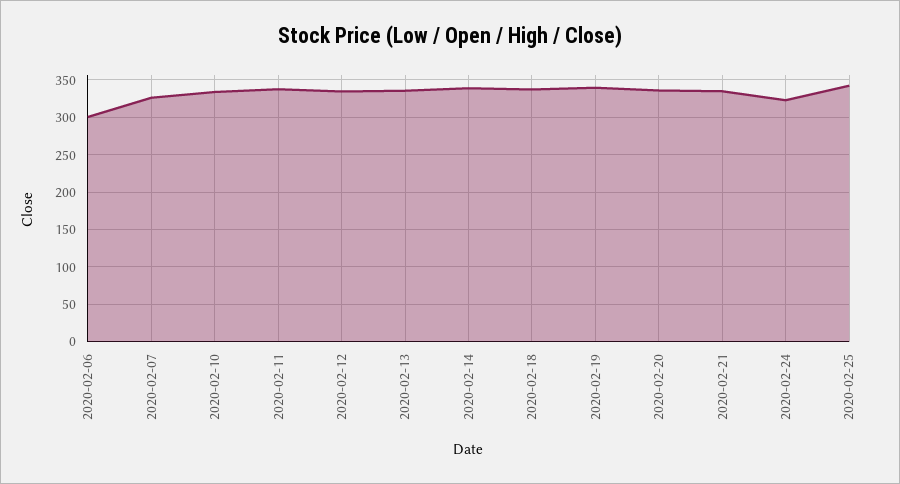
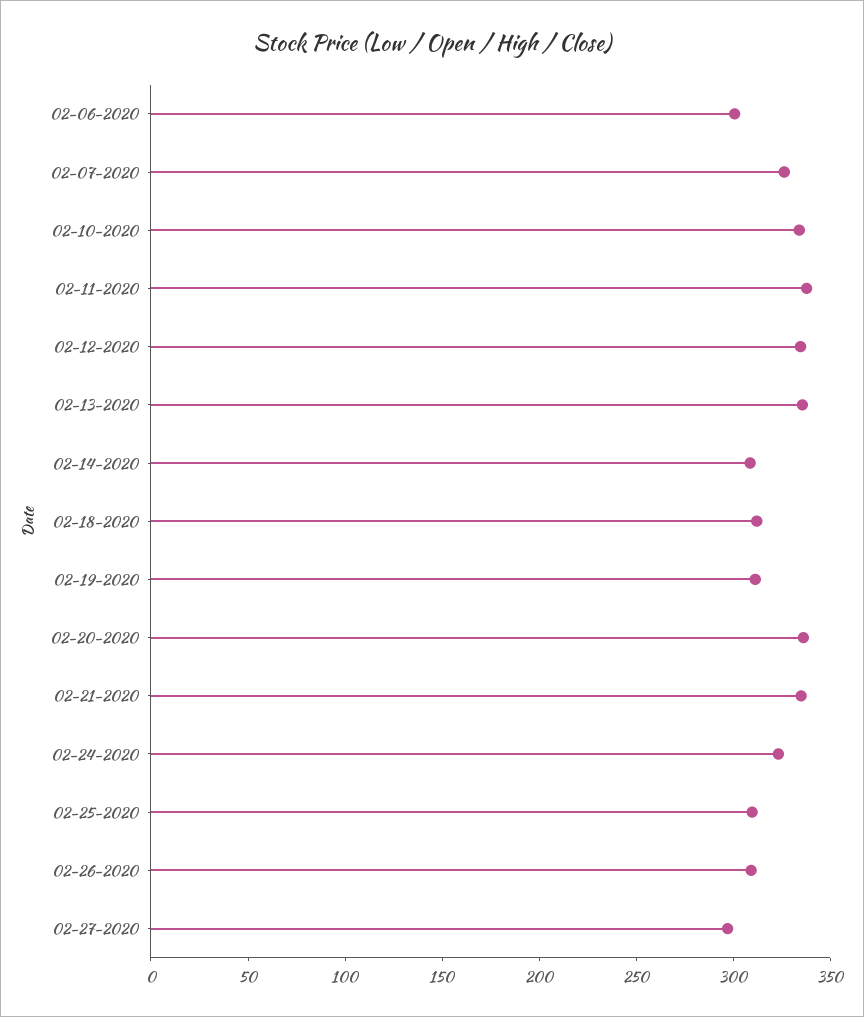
2020-02-14: 340 -> 310
2020-02-18: 340 -> 310
2020-02-19: 340 -> 310
2020-02-25: 340 -> 310
02-26-2020: none -> 310
02-27-2020: none -> 300

